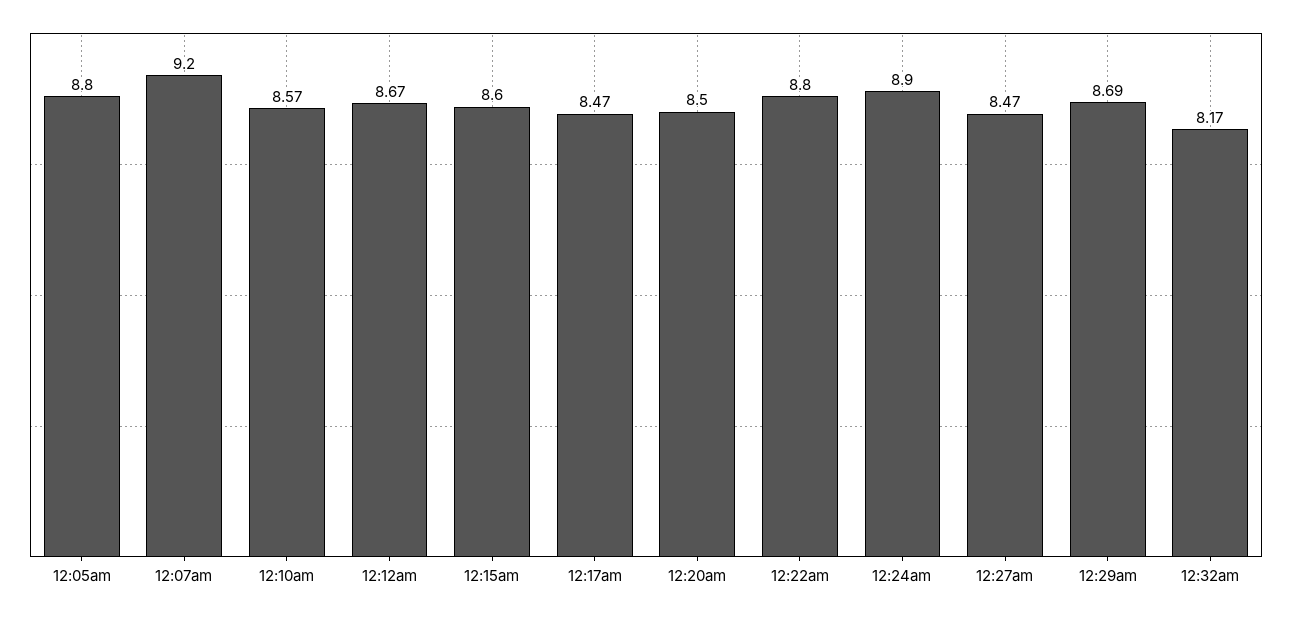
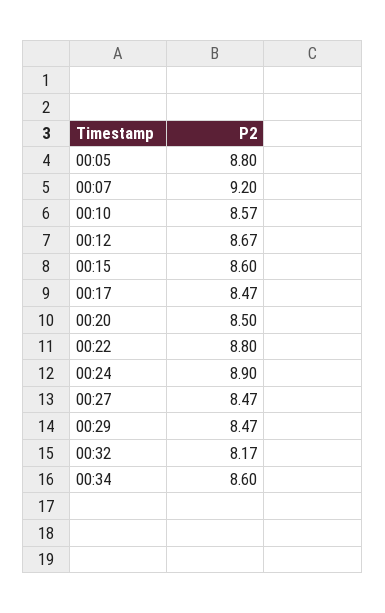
12:29am: 8.69 -> 8.47
00:34: none -> 8.6

